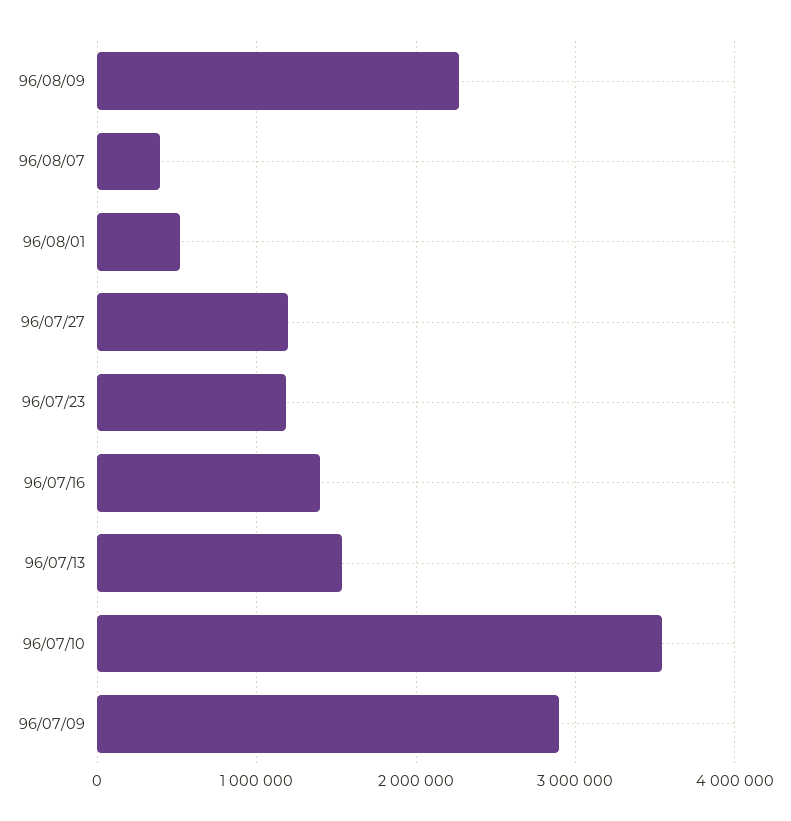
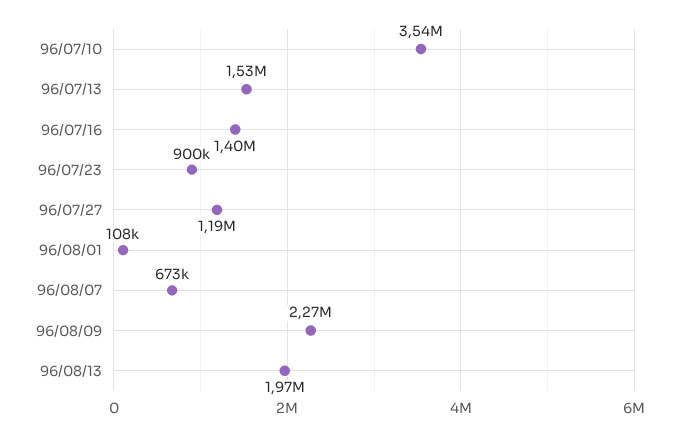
96/08/07: 400000 -> 673000
96/08/01: 500000 -> 108000
96/07/23: 1200000 -> 900000
96/07/09: 2900000 -> none
96/08/13: none -> 1970000

